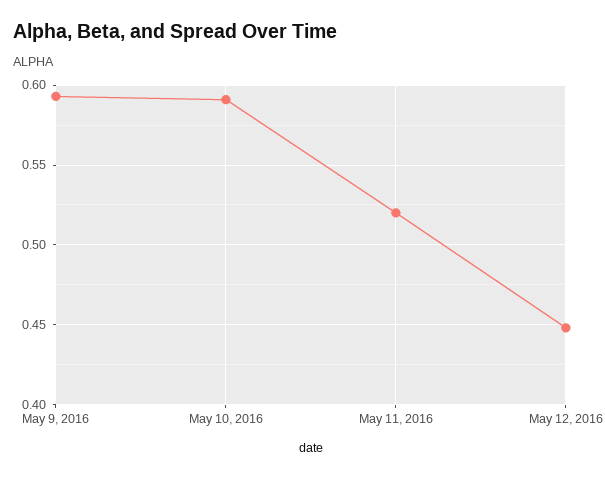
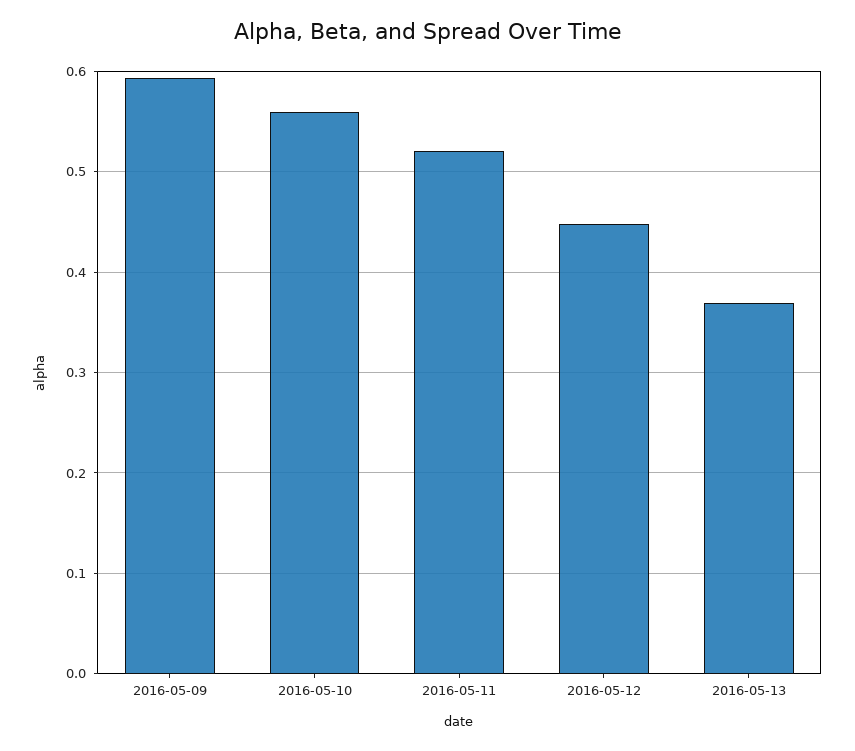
May 10, 2016: 0.59 -> 0.56
2016-05-13: none -> 0.37

